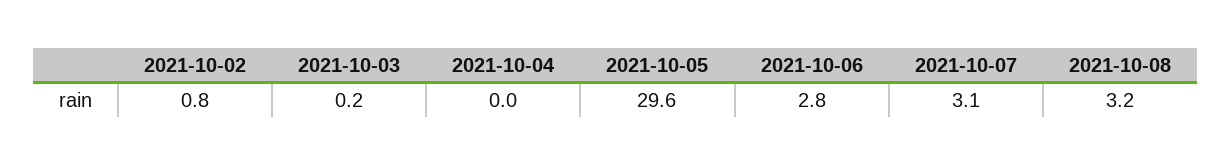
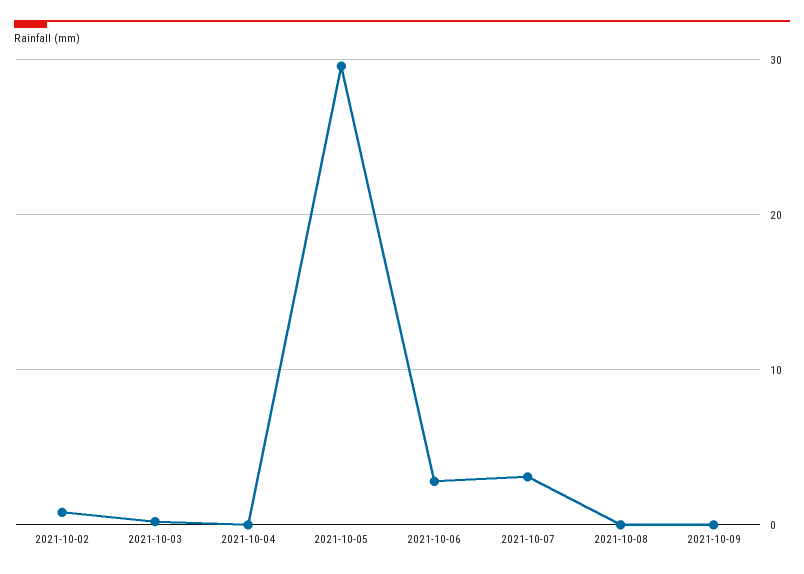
2021-10-08: 3.2 -> 0
2021-10-09: none -> 0

